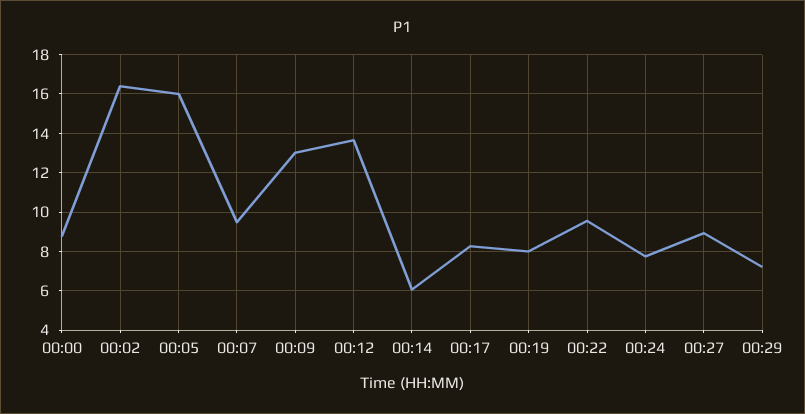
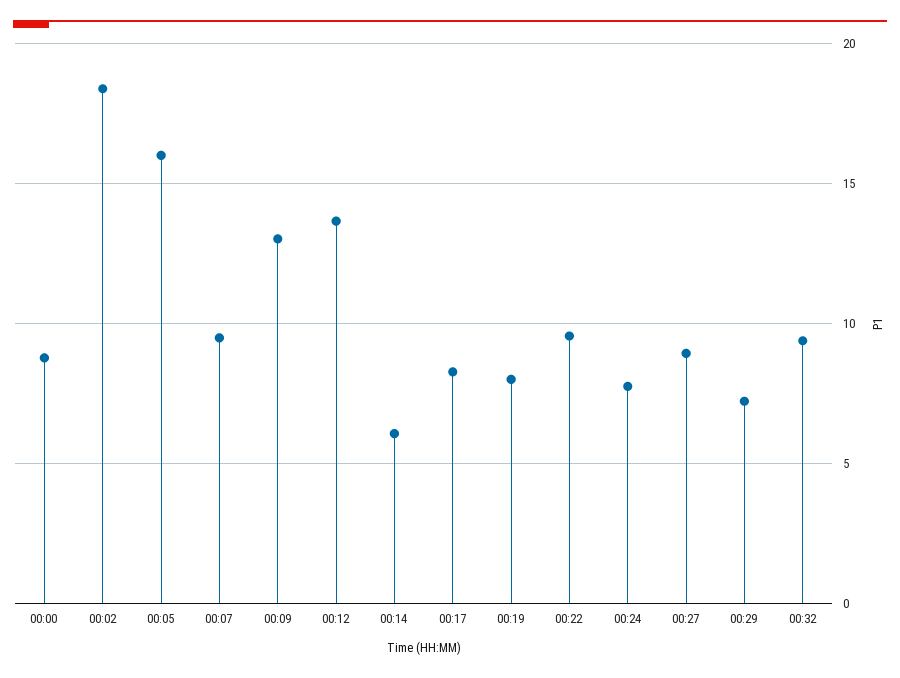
00:02: 16.5 -> 18.5
00:32: none -> 9.5

